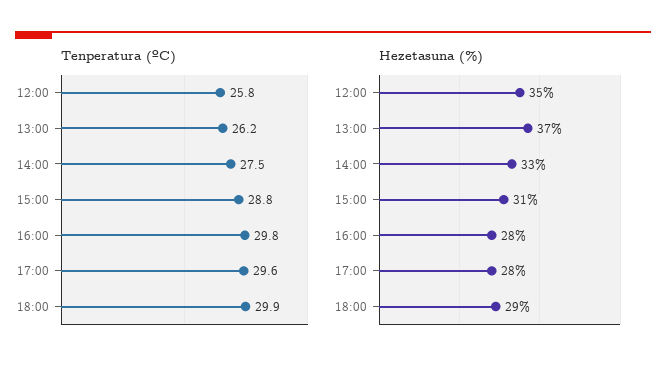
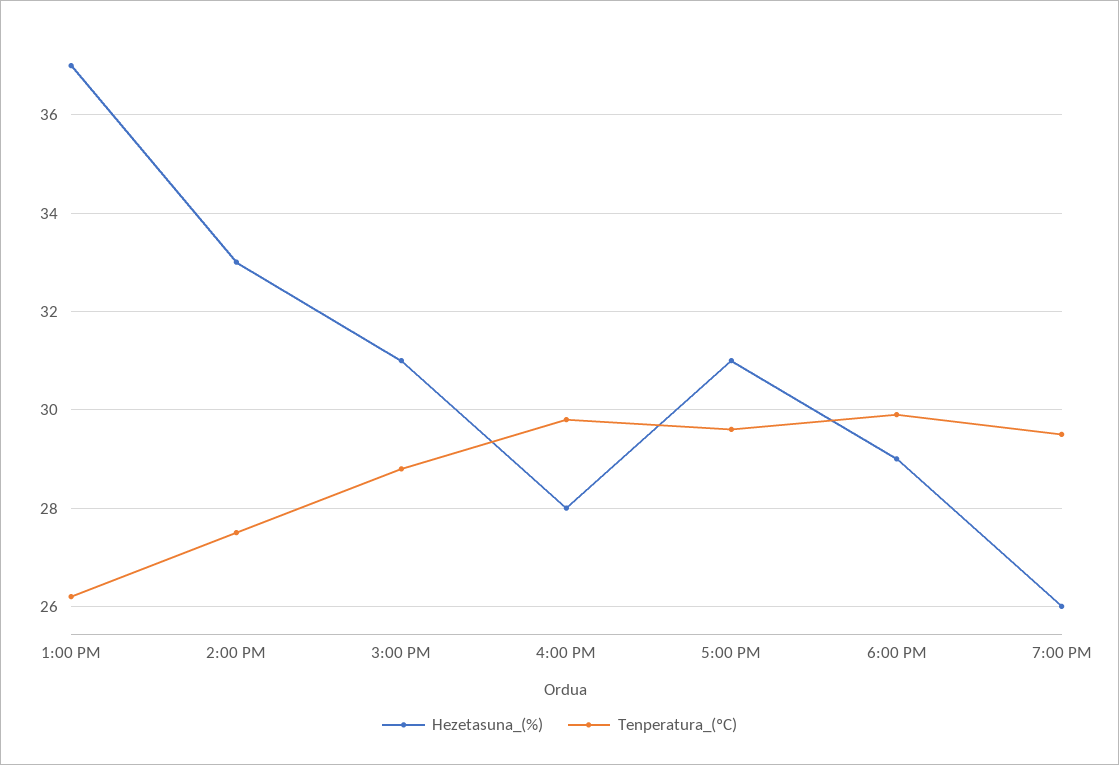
Tenperatura (ºC), 12:00: 25.8 -> none
Hezetasuna (%), 12:00: 35 -> none
Hezetasuna (%), 17:00: 28 -> 31
Hezetasuna (%), 7:00 PM: none -> 26
Tenperatura (ºC), 7:00 PM: none -> 29.5

